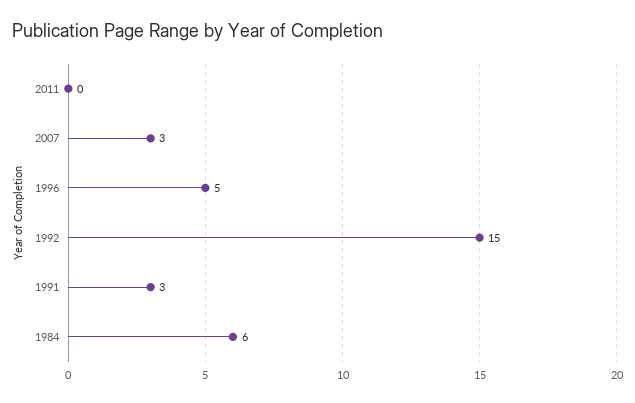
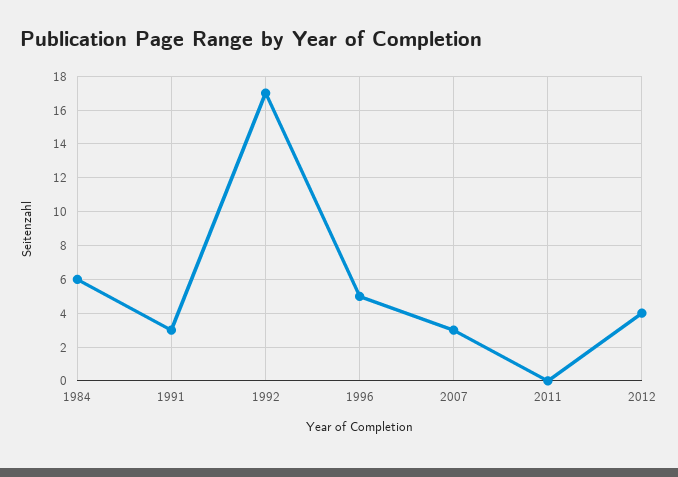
1992: 15 -> 17
2012: none -> 4

